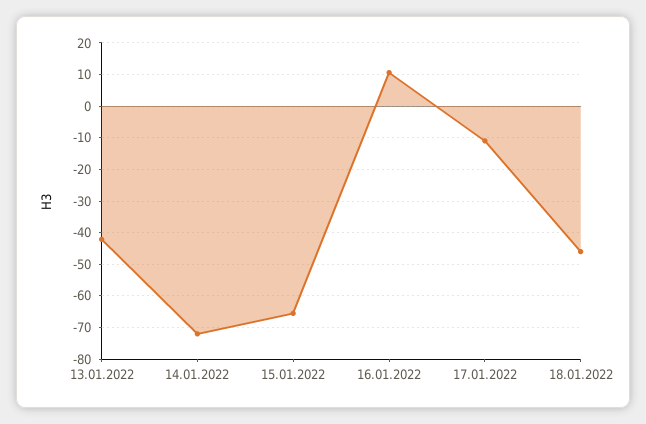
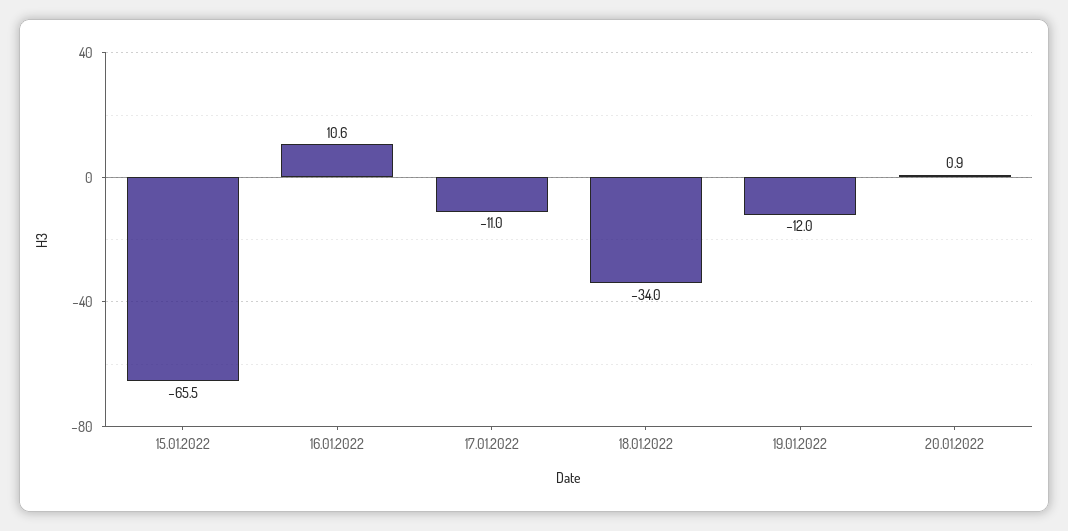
13.01.2022: -42 -> none
14.01.2022: -72 -> none
18.01.2022: -46 -> -34
19.01.2022: none -> -12
20.01.2022: none -> 0.9

